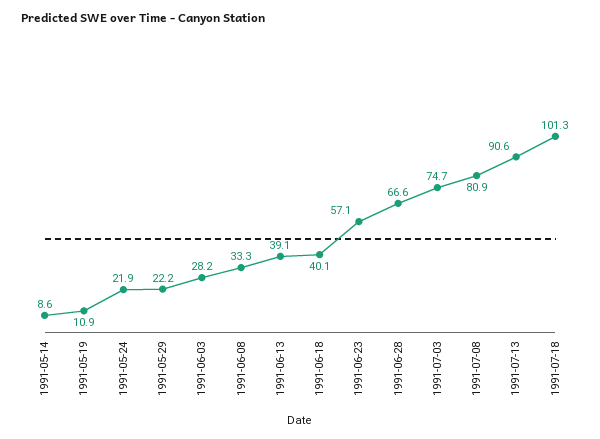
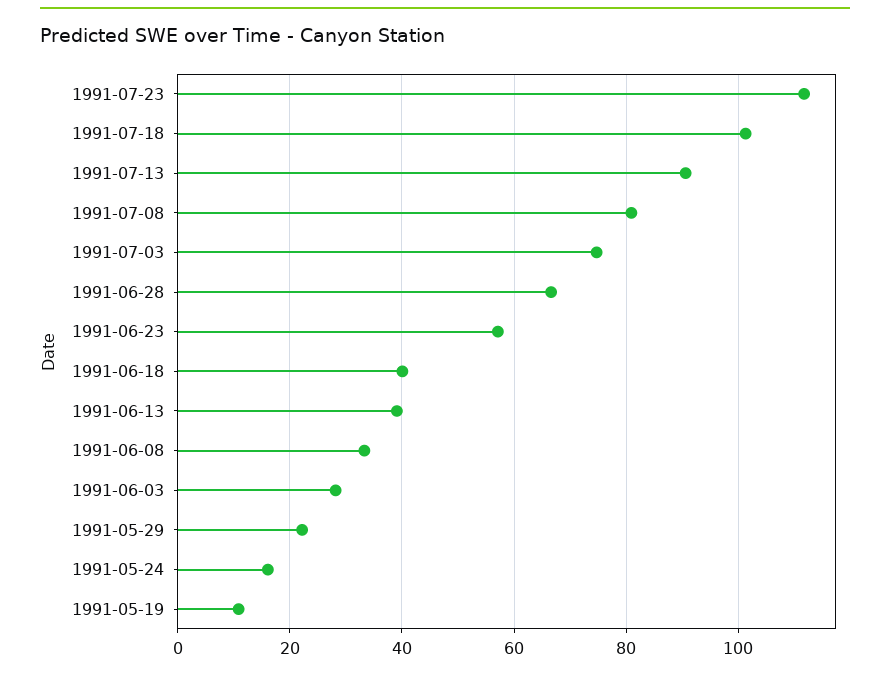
1991-05-14: 8.6 -> none
1991-05-24: 21.9 -> 16
1991-07-23: none -> 112

